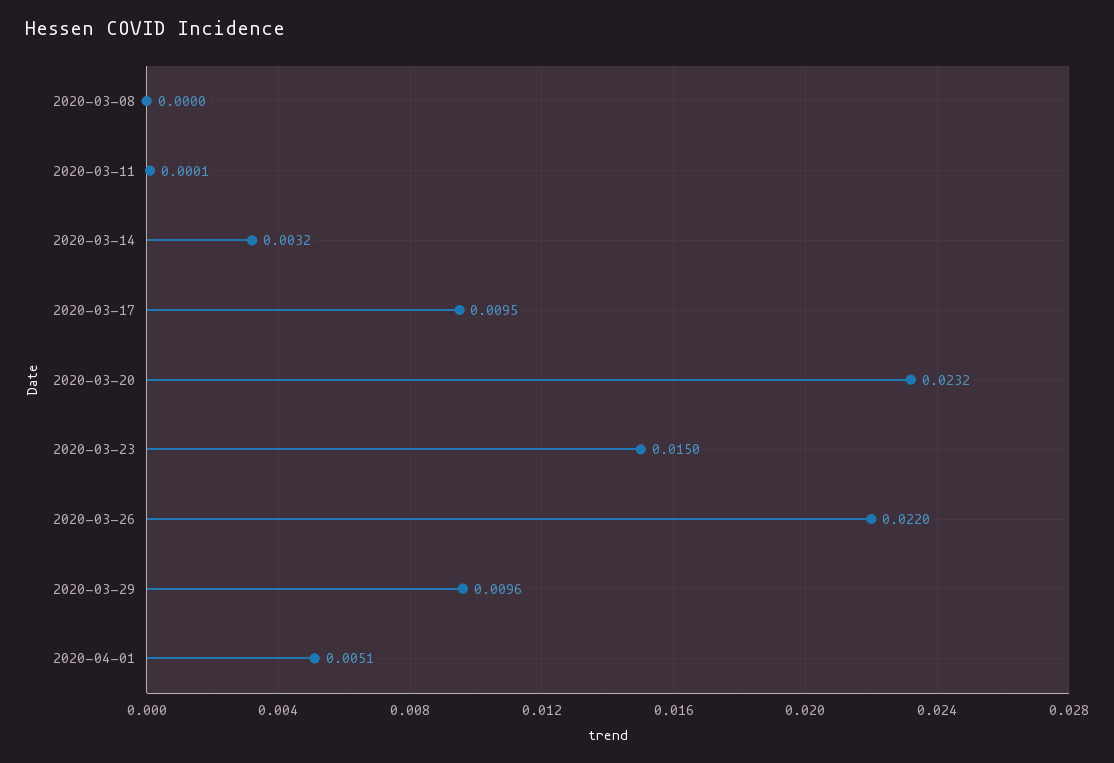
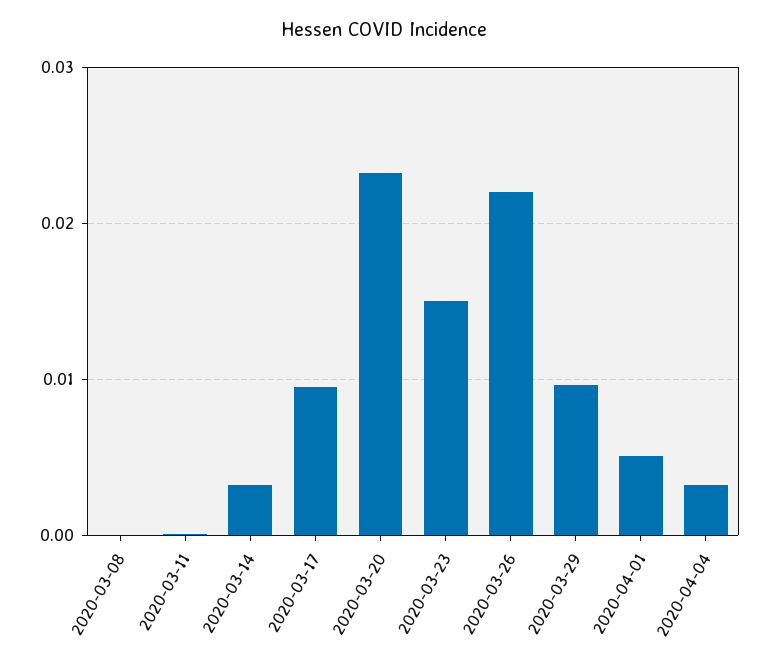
2020-04-04: none -> 0.003

